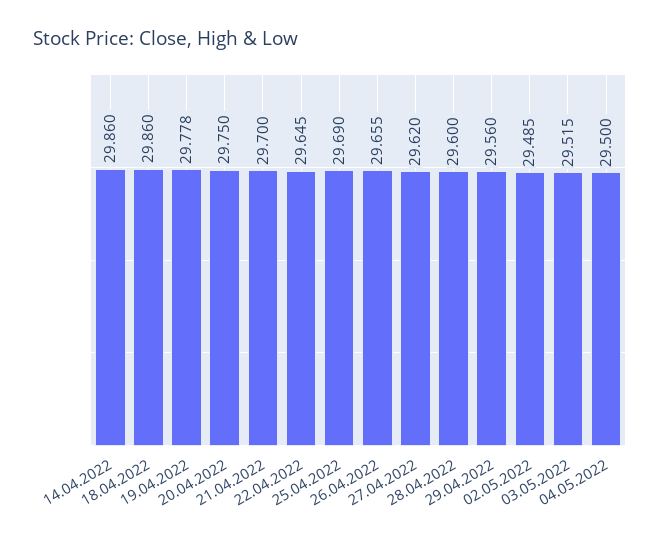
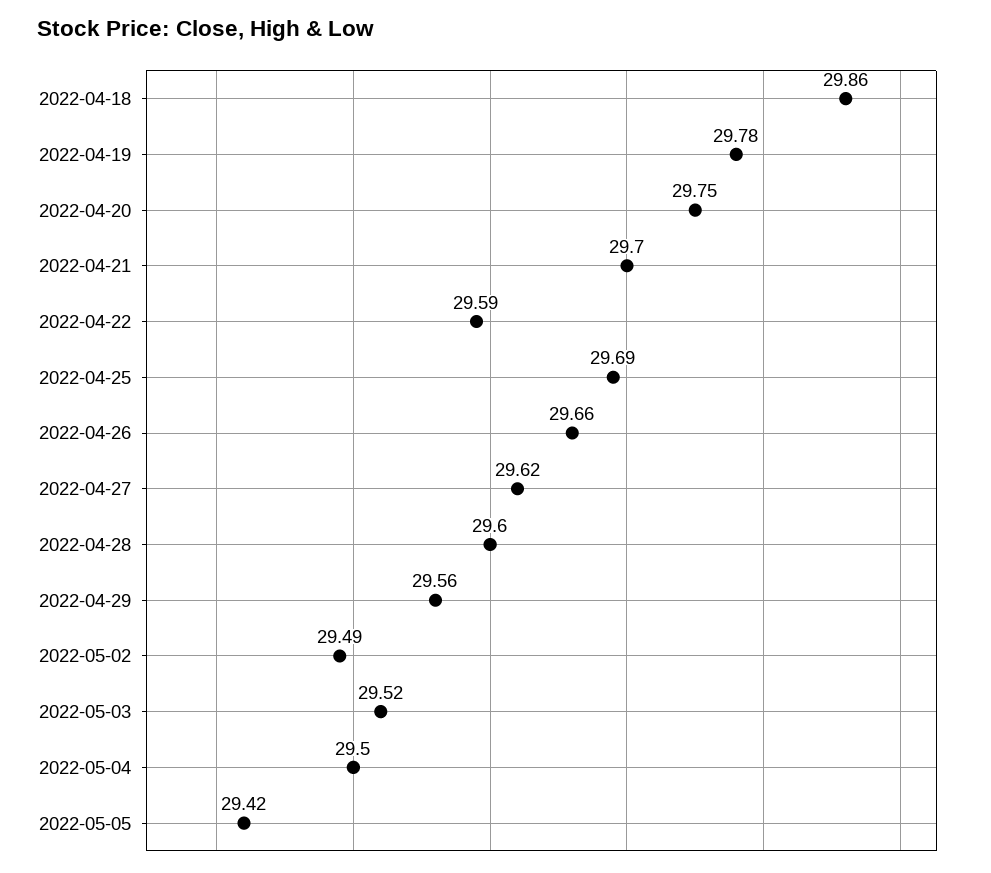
14.04.2022: 29.86 -> none
22.04.2022: 29.645 -> 29.59
2022-05-05: none -> 29.42

